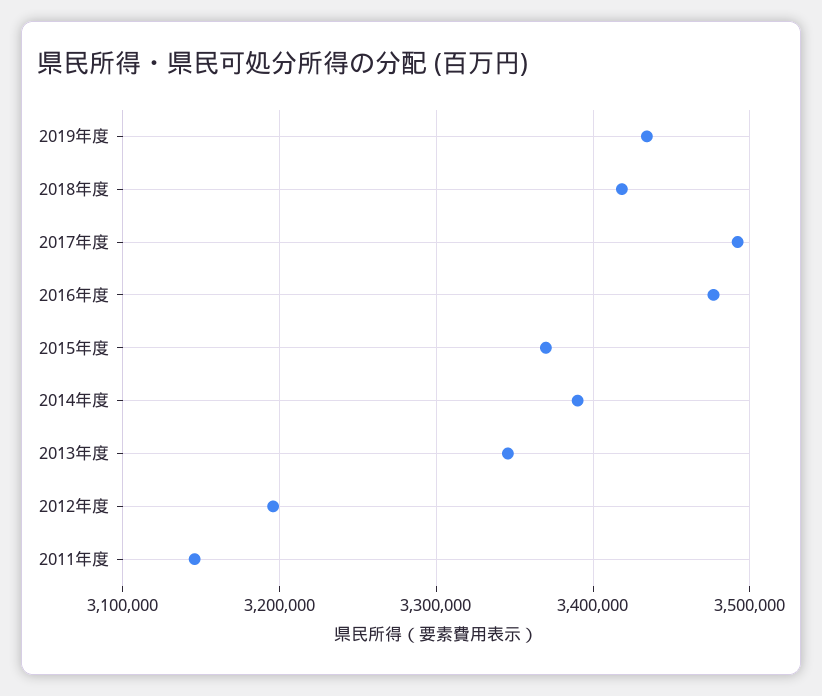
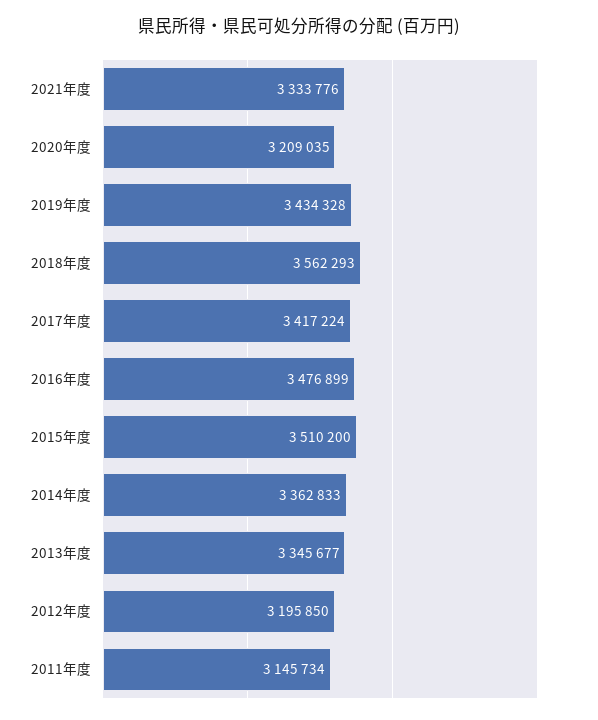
2018年度: 3420000 -> 3562293
2017年度: 3490000 -> 3417224
2015年度: 3370000 -> 3510200
2014年度: 3390000 -> 3362833
2021年度: none -> 3333776
2020年度: none -> 3209035

